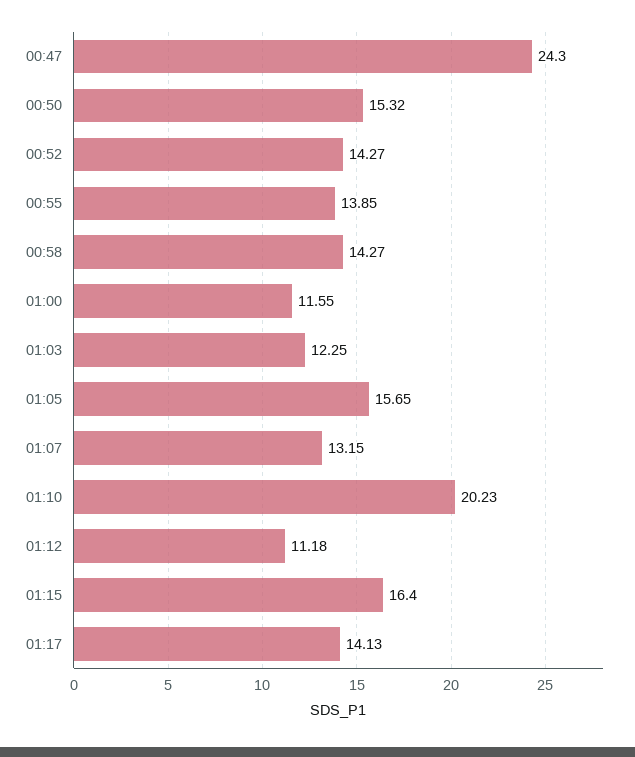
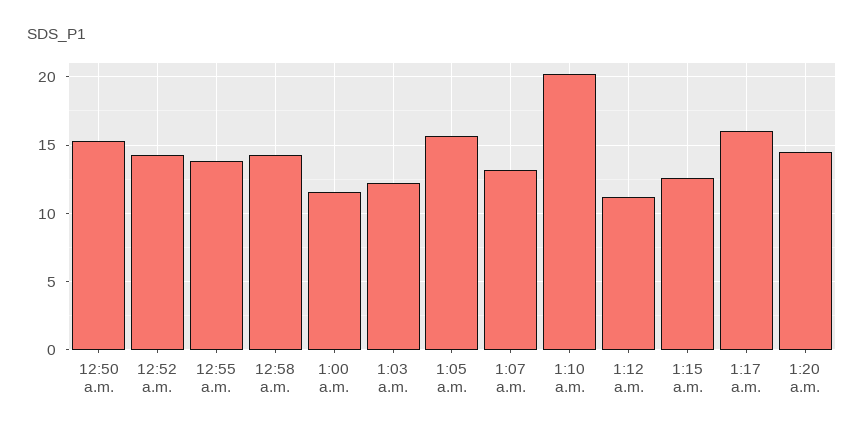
00:47: 24.3 -> none
01:15: 16.4 -> 12.5
01:17: 14.13 -> 16
1:20 a.m.: none -> 14.5

